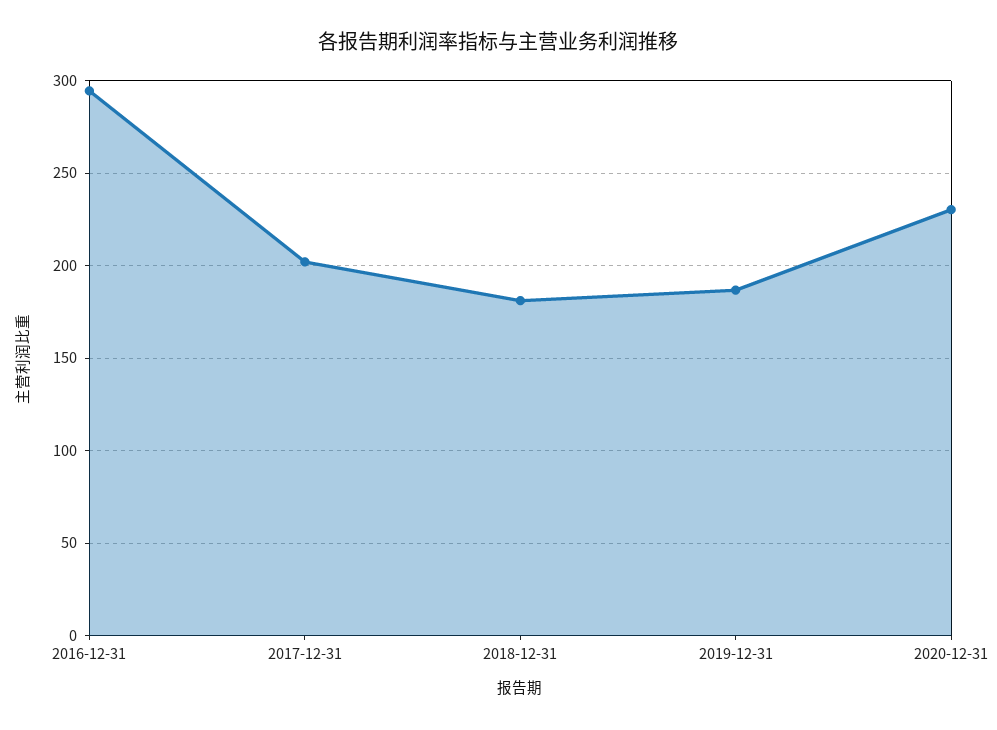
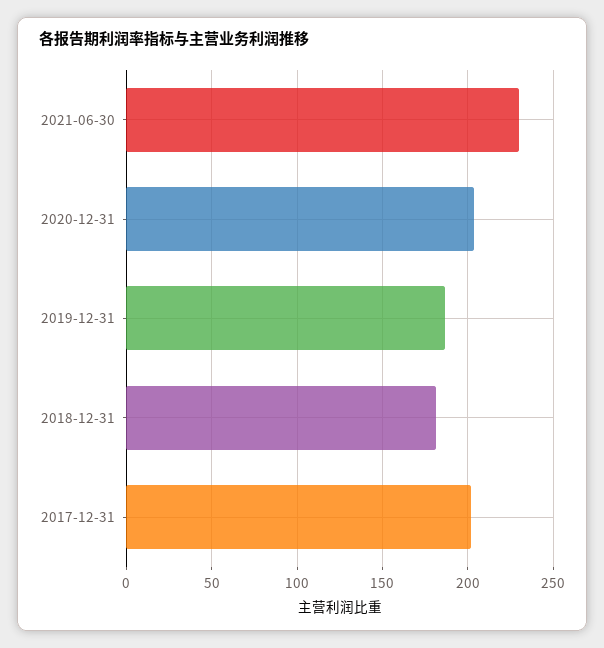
2016-12-31: 295 -> none
2020-12-31: 230 -> 205
2021-06-30: none -> 230

